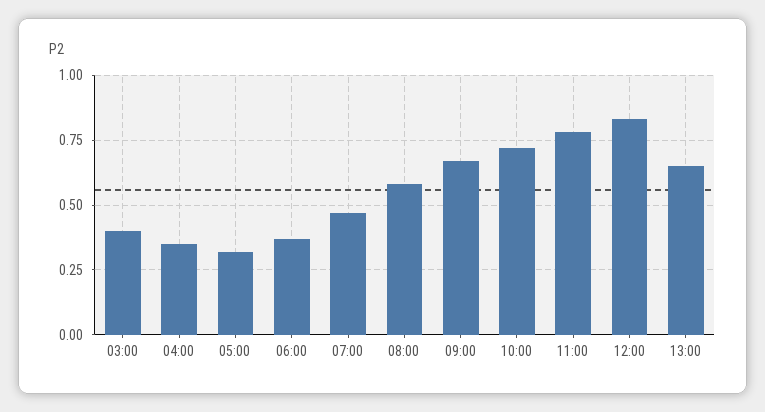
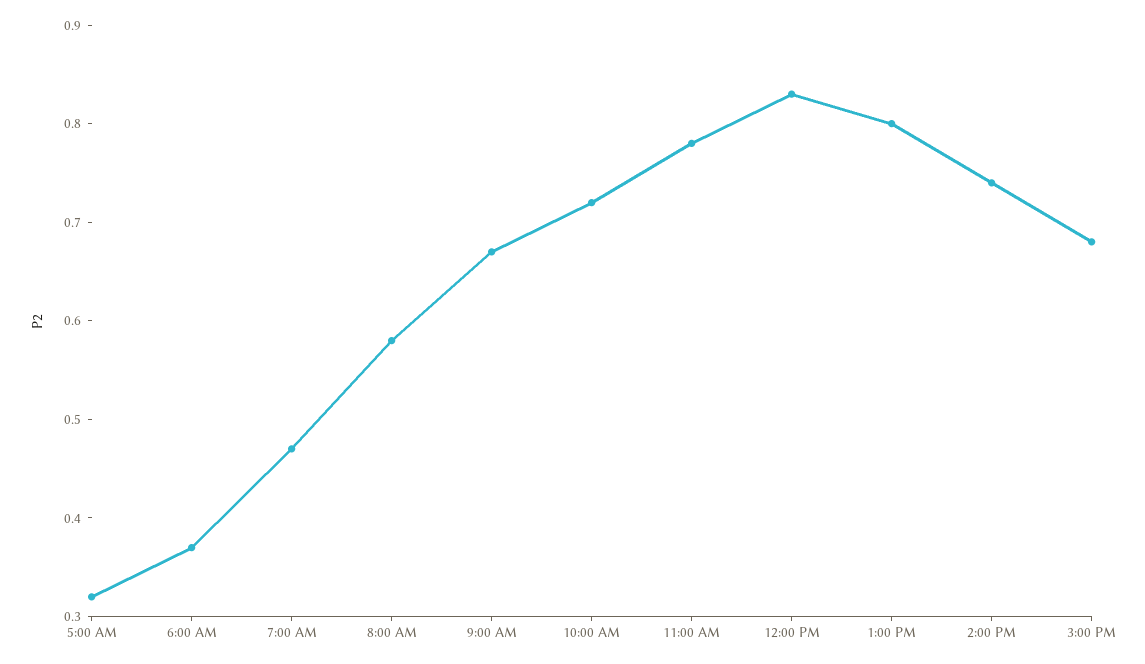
03:00: 0.4 -> none
04:00: 0.35 -> none
13:00: 0.65 -> 0.8
2:00 PM: none -> 0.74
3:00 PM: none -> 0.68

